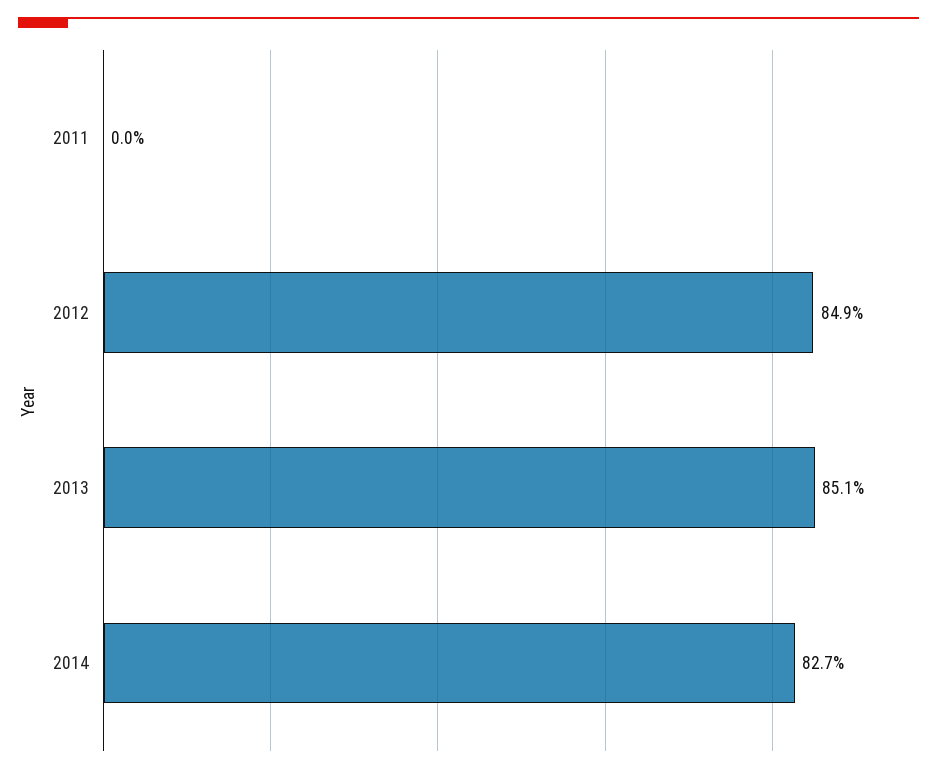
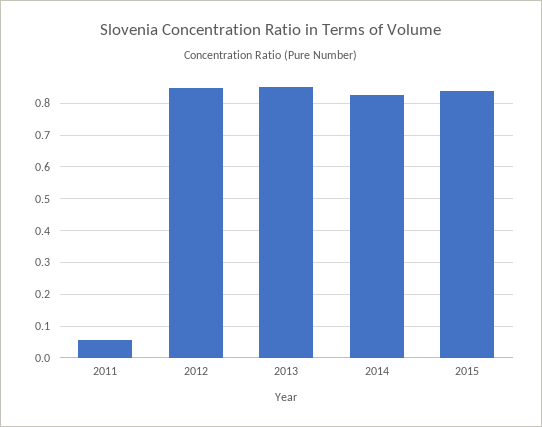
2011: 0 -> 0.06
2015: none -> 0.84

